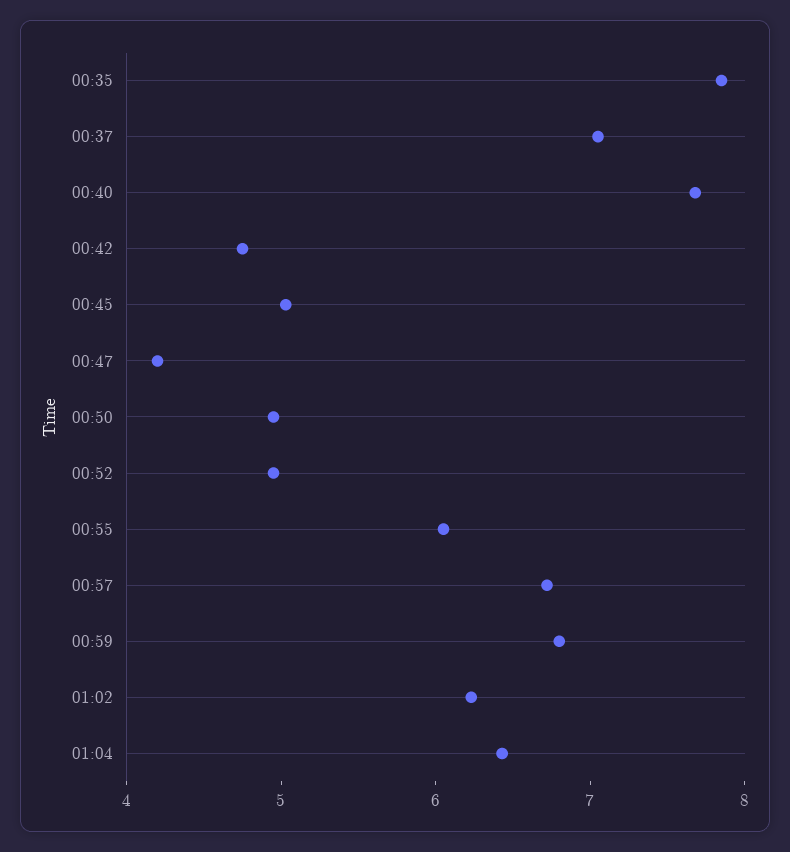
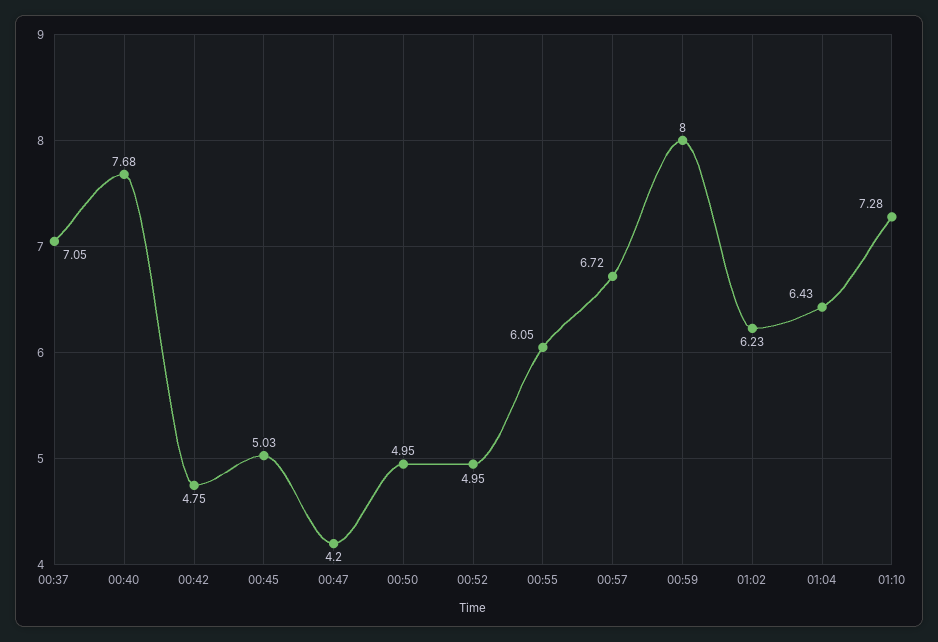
00:35: 7.8 -> none
00:59: 6.8 -> 8
01:10: none -> 7.28

